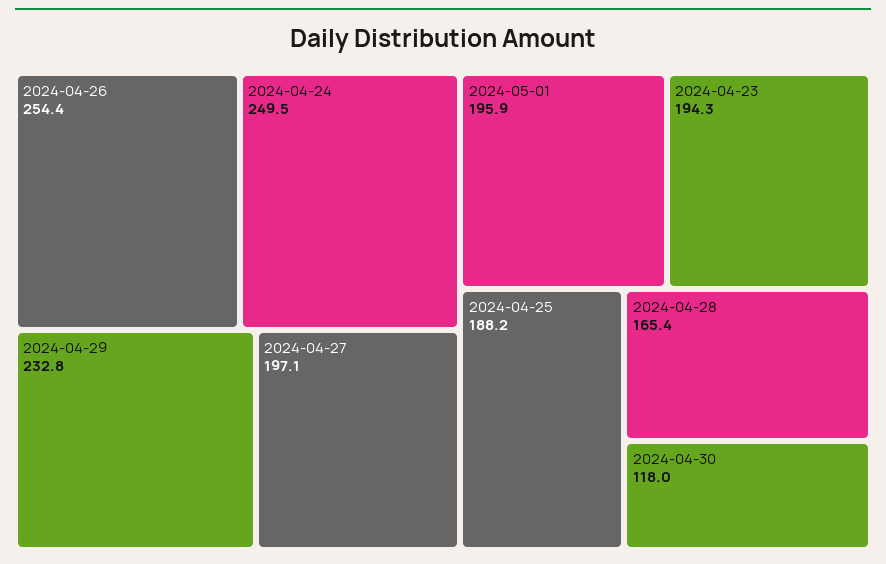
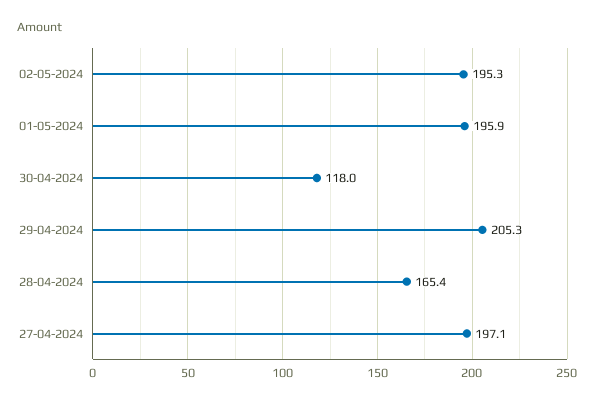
2024-04-26: 254.4 -> none
2024-04-24: 249.5 -> none
2024-04-29: 232.8 -> 205.3
2024-04-23: 194.3 -> none
2024-04-25: 188.2 -> none
02-05-2024: none -> 195.3

